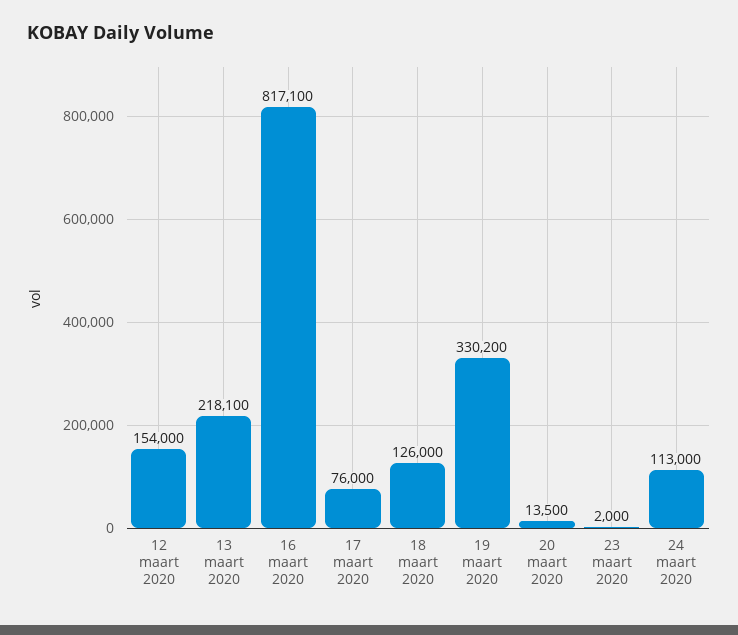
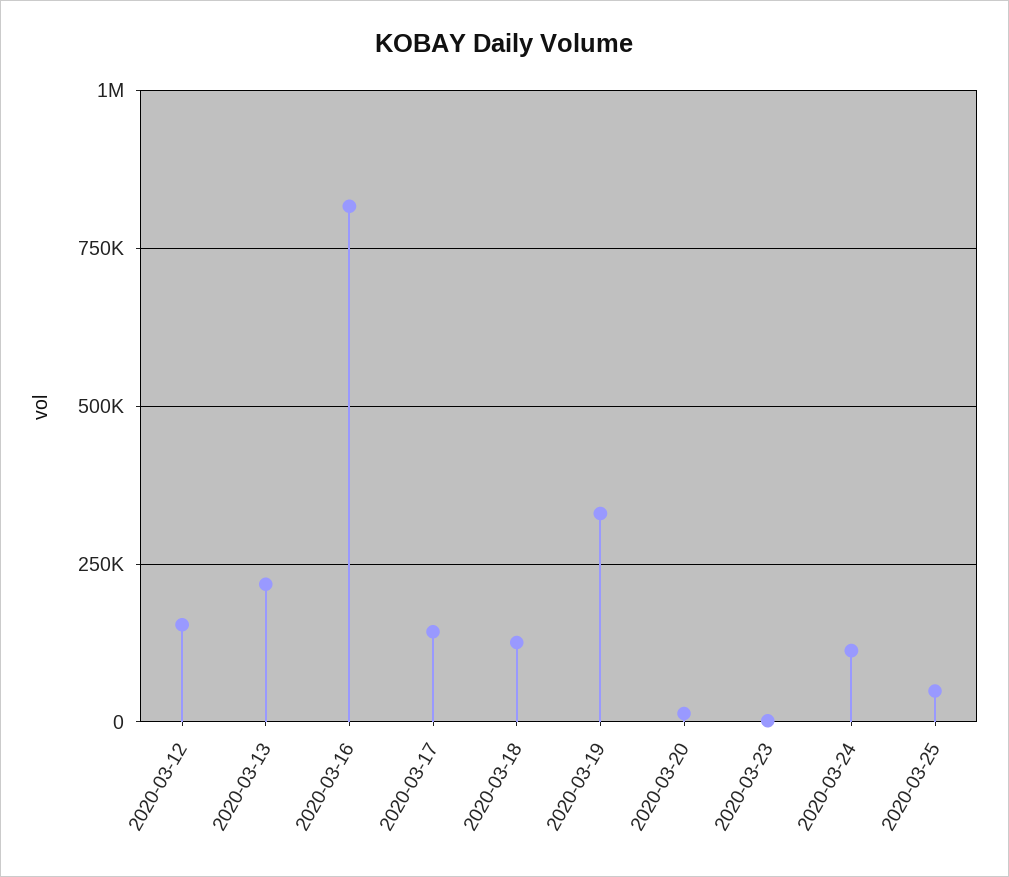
17 maart 2020: 76000 -> 150000
2020-03-25: none -> 50000

